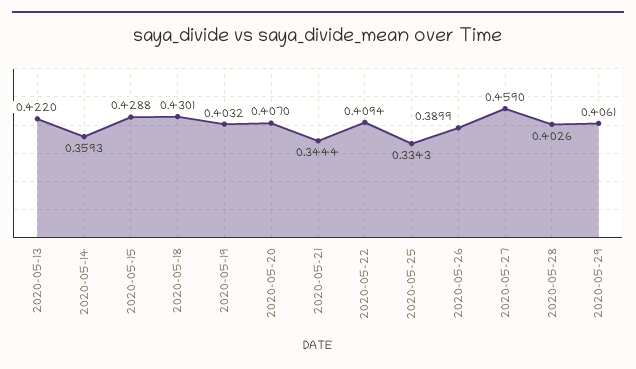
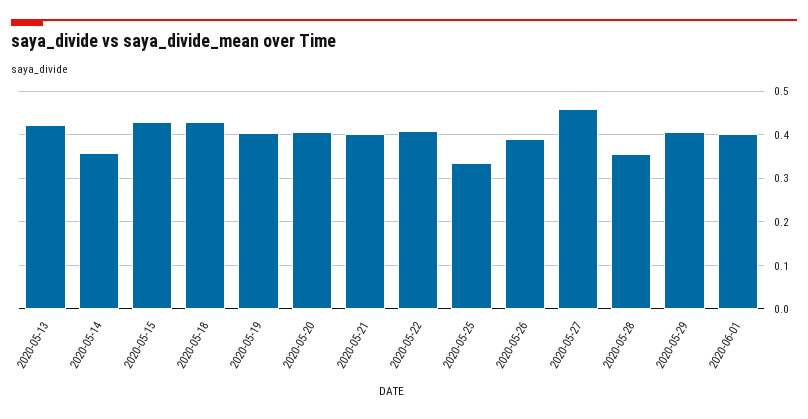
2020-05-21: 0.3444 -> 0.4
2020-05-28: 0.4026 -> 0.36
2020-06-01: none -> 0.4

